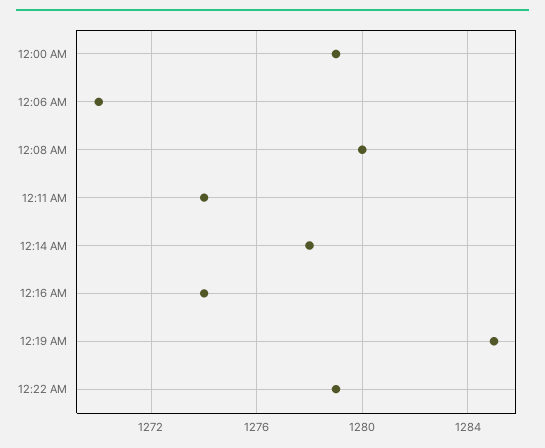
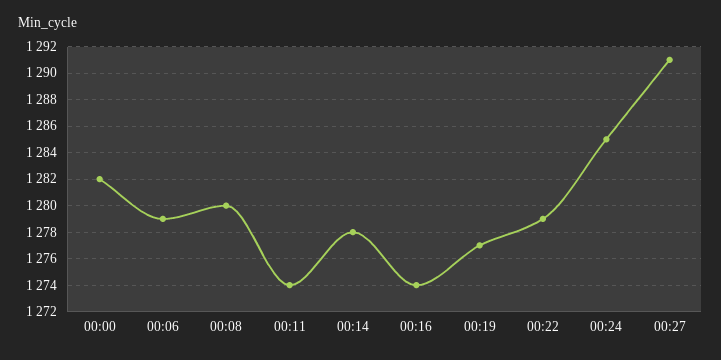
12:00 AM: 1279 -> 1282
12:06 AM: 1270 -> 1279
12:19 AM: 1285 -> 1277
00:24: none -> 1285
00:27: none -> 1291

